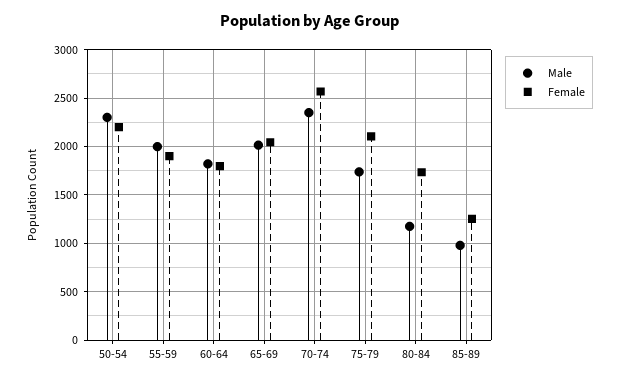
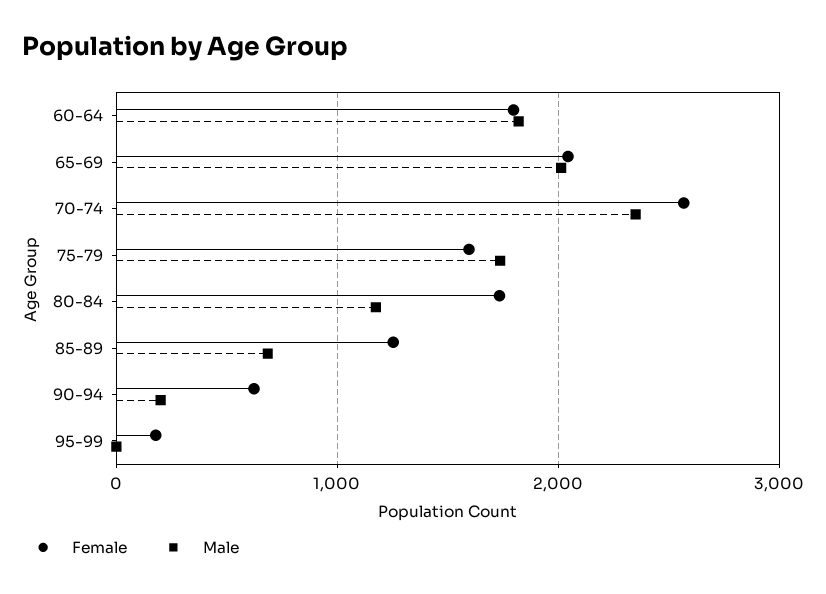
Male, 50-54: 2300 -> none
Female, 50-54: 2200 -> none
Male, 55-59: 2000 -> none
Female, 55-59: 1900 -> none
Female, 75-79: 2100 -> 1600
Male, 85-89: 1000 -> 700
Female, 90-94: none -> 600
Male, 90-94: none -> 200
Female, 95-99: none -> 200
Male, 95-99: none -> 0

